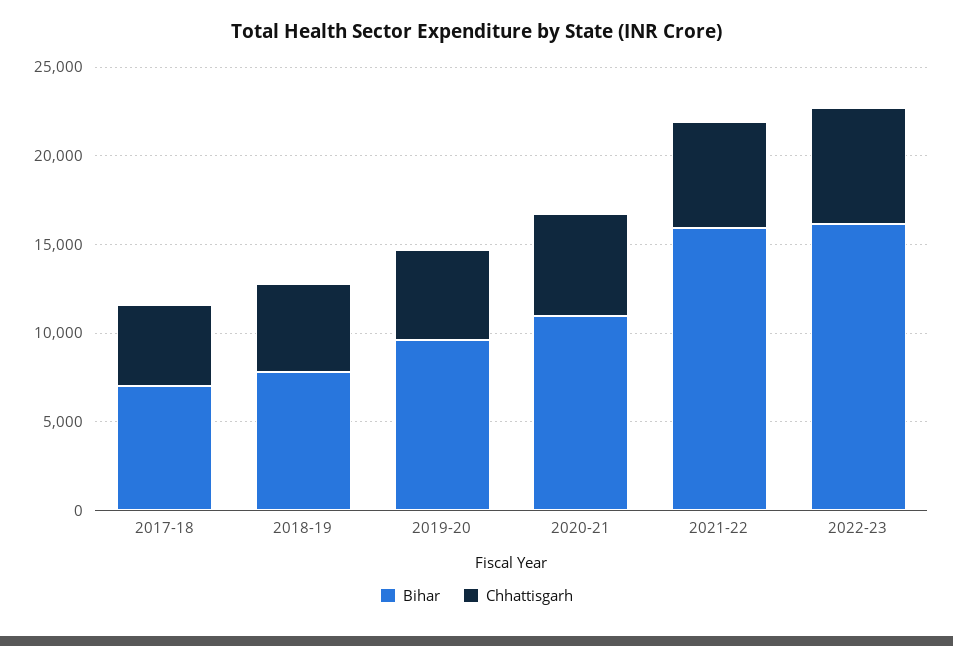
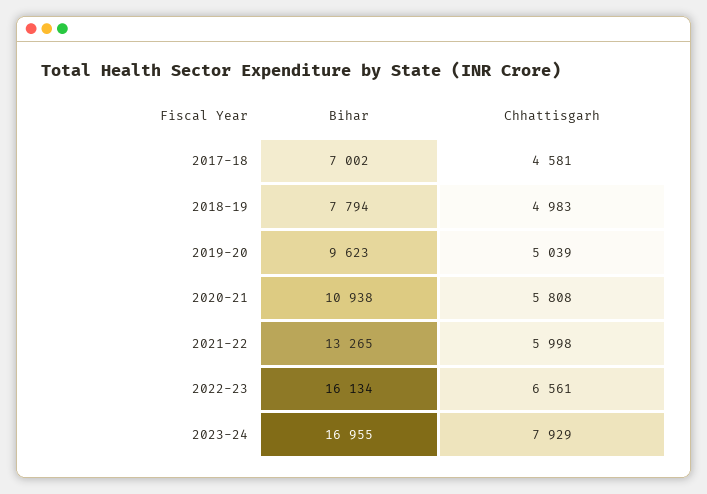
Bihar, 2021-22: 16000 -> 13265
Bihar, 2023-24: none -> 16955
Chhattisgarh, 2023-24: none -> 7929

